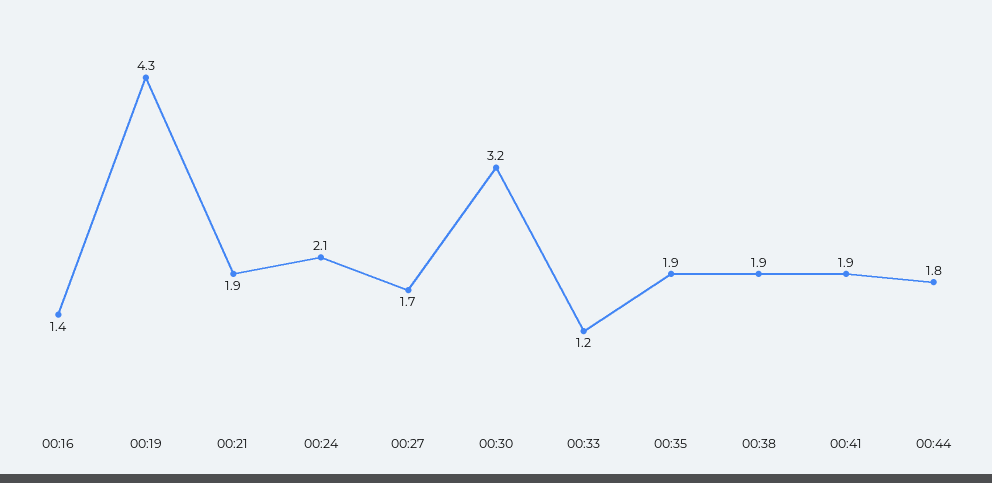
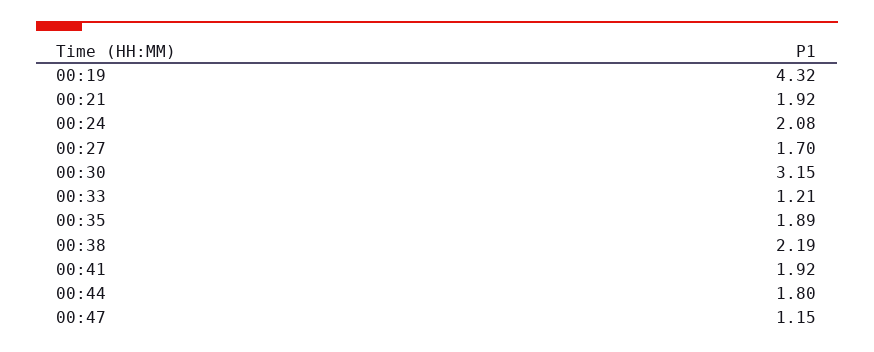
00:16: 1.4 -> none
00:38: 1.9 -> 2.19
00:47: none -> 1.15

